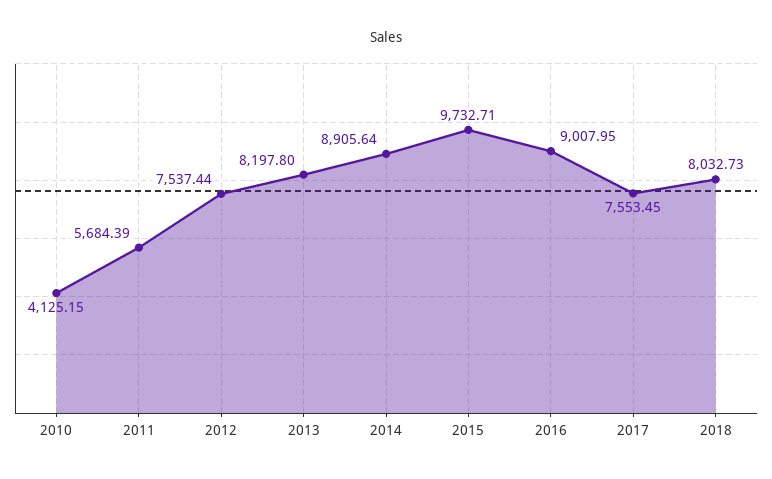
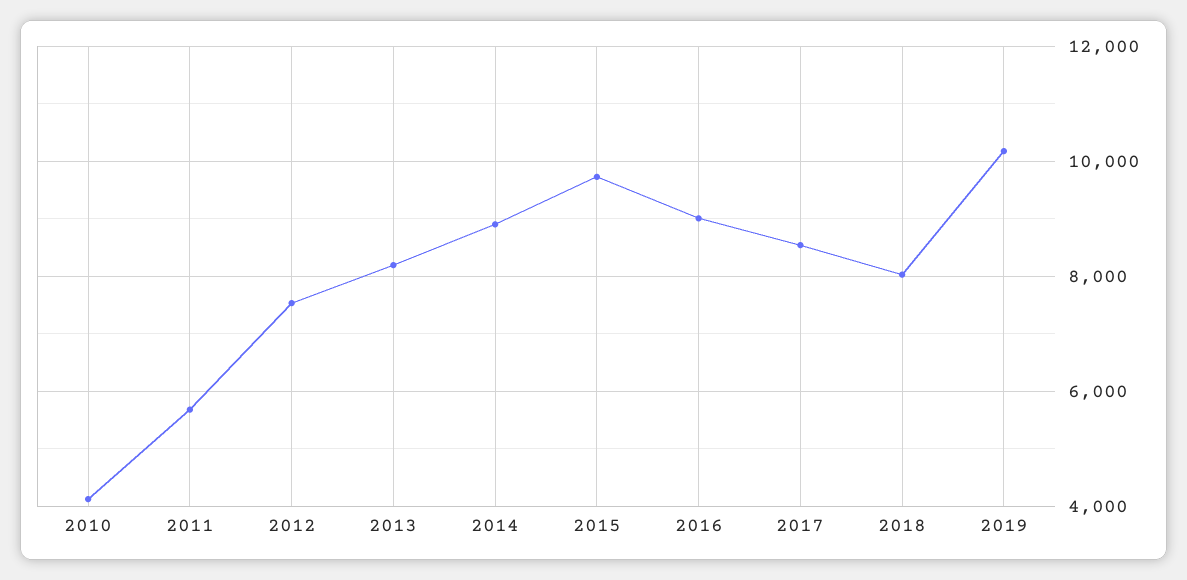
2017: 7553.45 -> 8600
2019: none -> 10200

